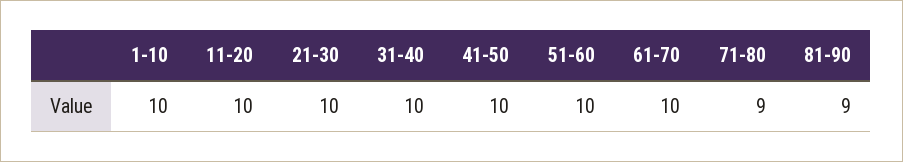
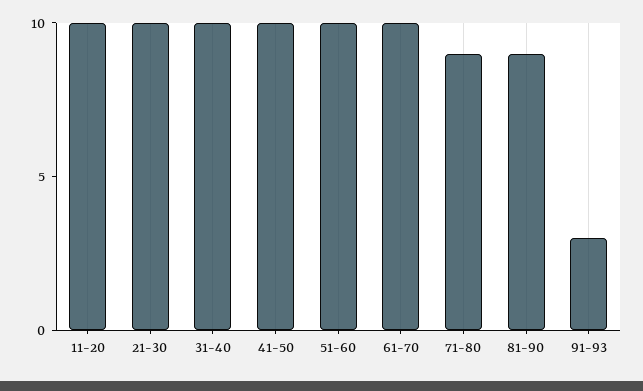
1-10: 10 -> none
91-93: none -> 3

